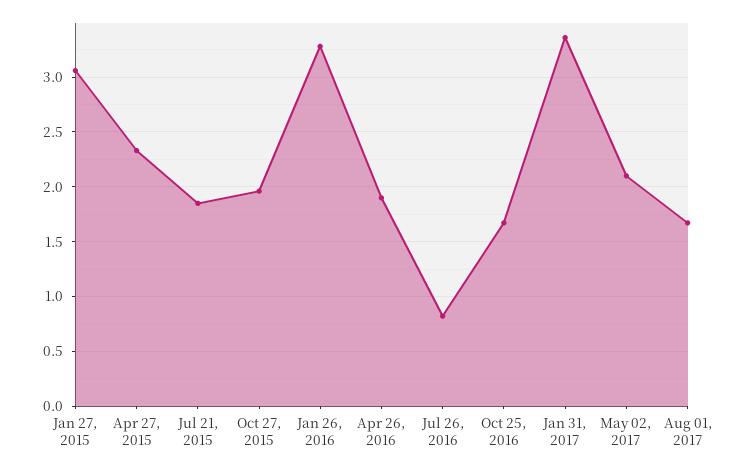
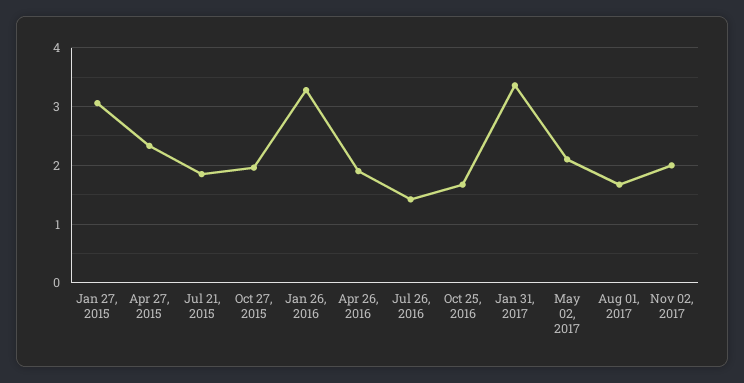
Jul 26, 2016: 0.8 -> 1.4
Nov 02, 2017: none -> 2

